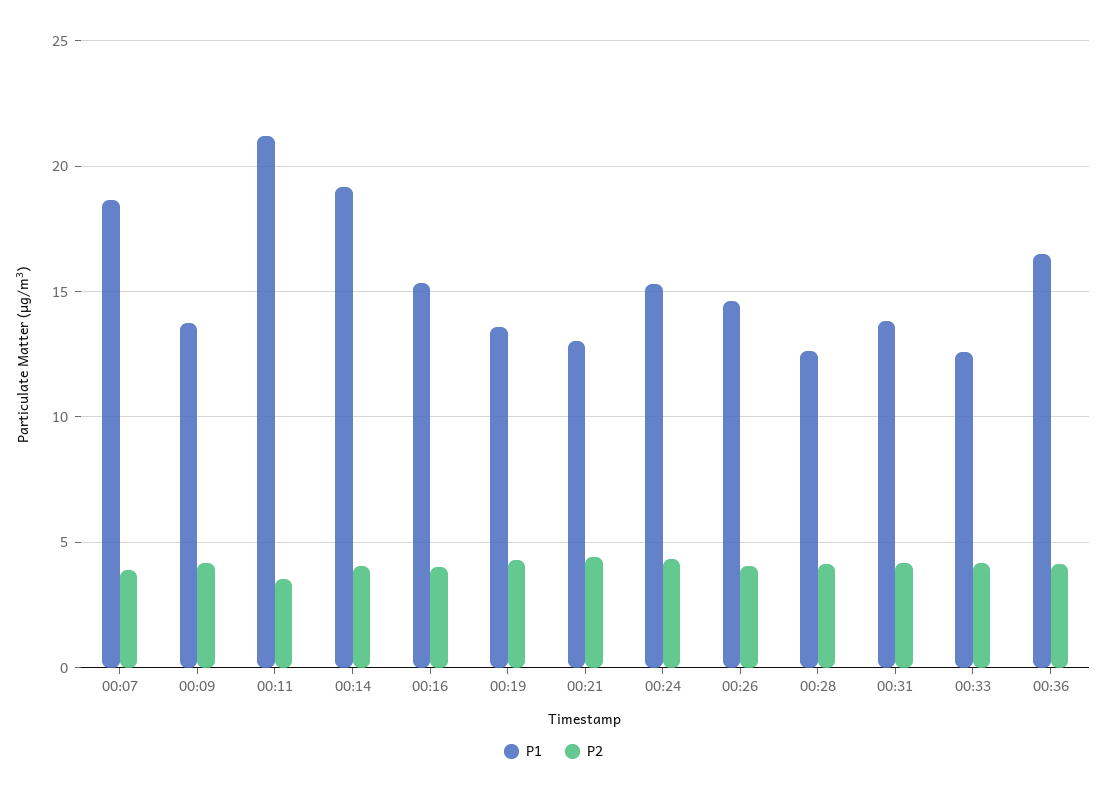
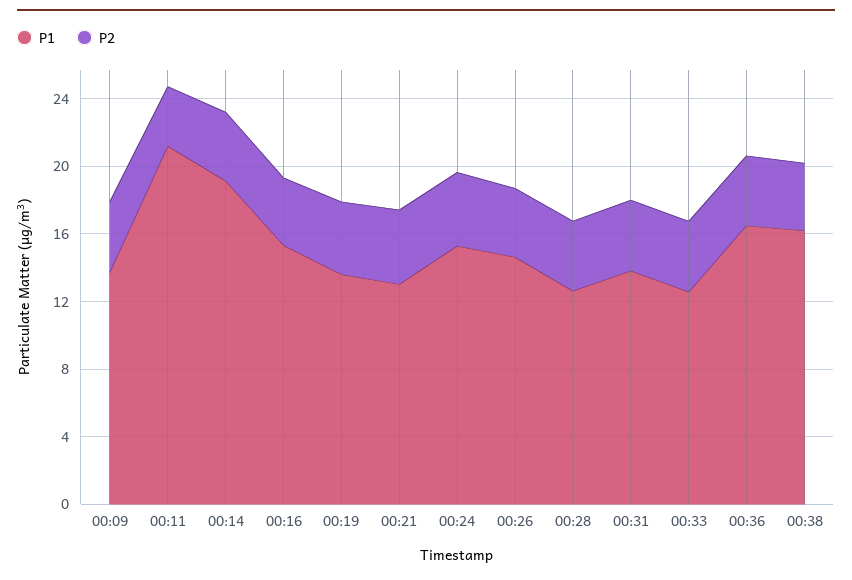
P1, 00:07: 18.5 -> none
P2, 00:07: 4 -> none
P1, 00:38: none -> 16
P2, 00:38: none -> 4

